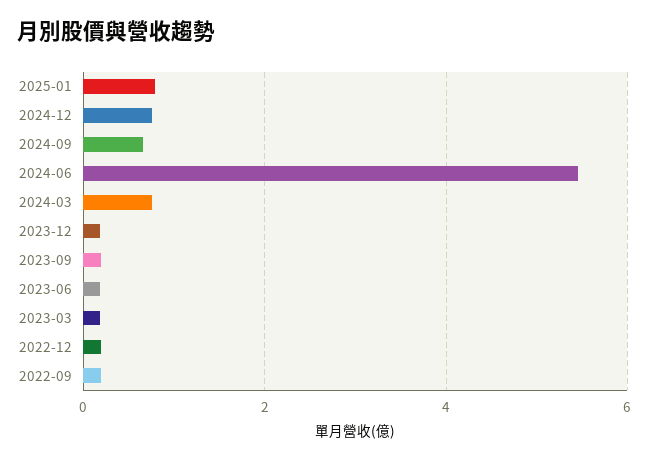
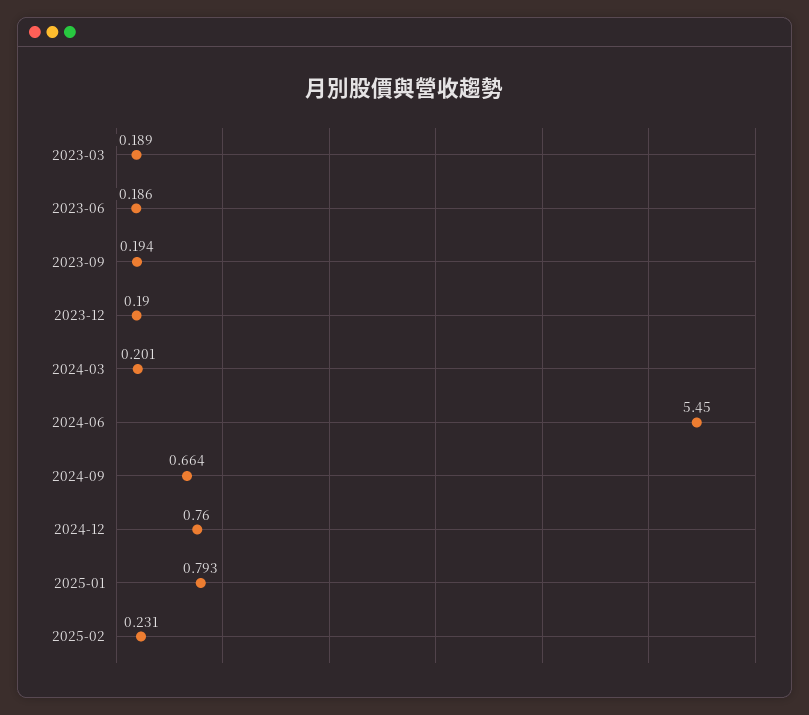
2024-03: 0.8 -> 0.201
2022-12: 0.2 -> none
2022-09: 0.2 -> none
2025-02: none -> 0.231

